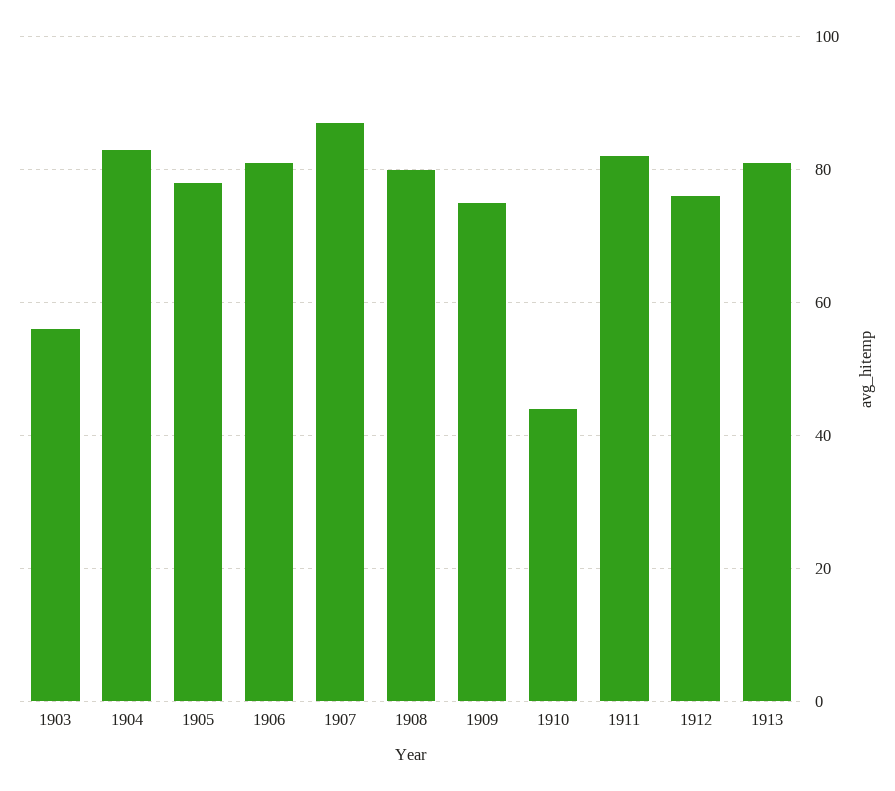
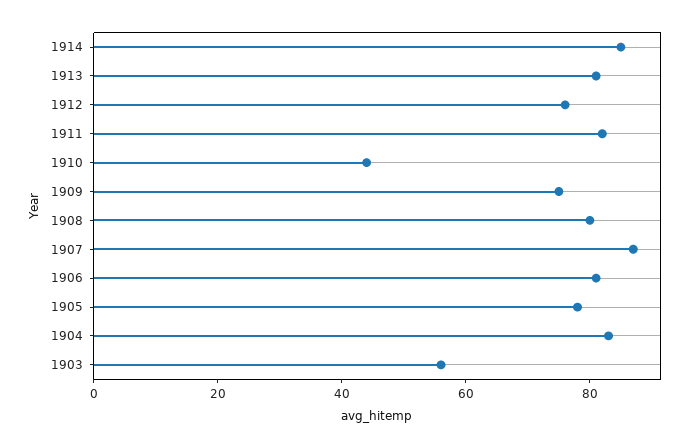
1914: none -> 85

